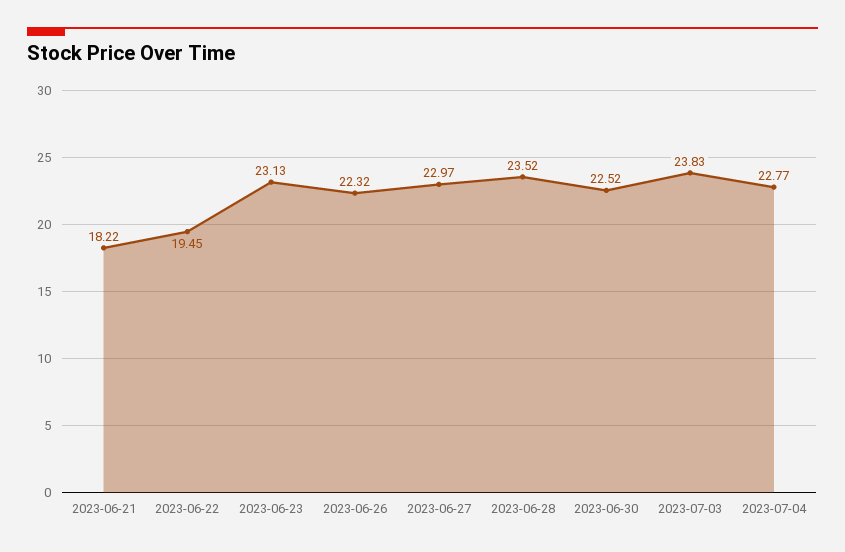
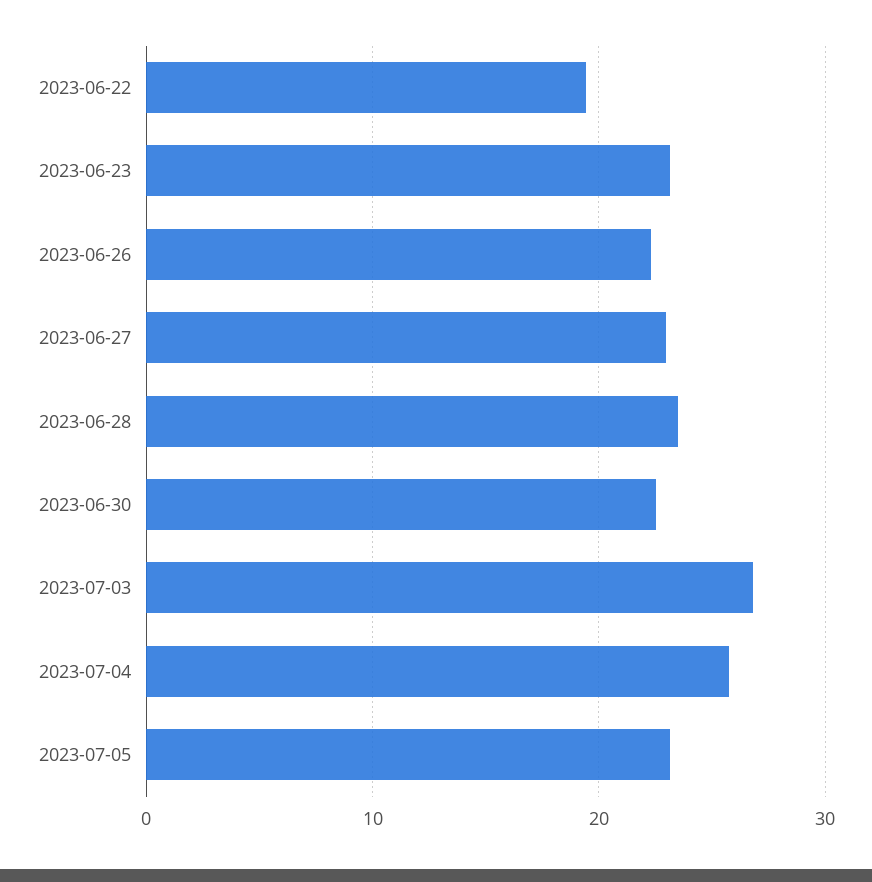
2023-06-21: 18.22 -> none
2023-07-03: 23.83 -> 27
2023-07-04: 22.77 -> 26
2023-07-05: none -> 23

